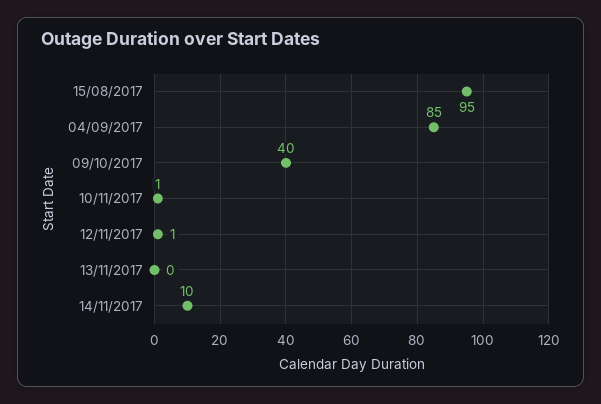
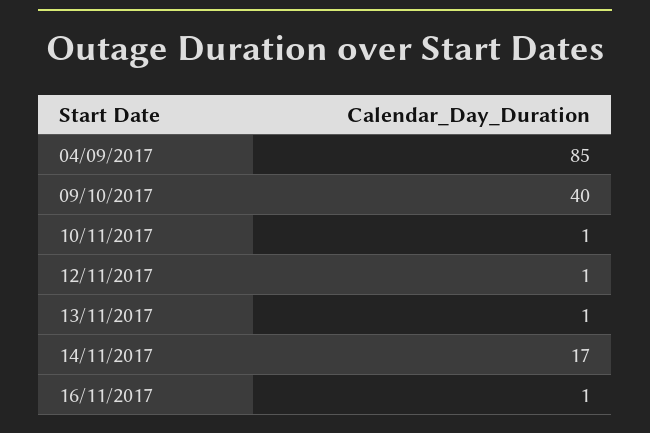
15/08/2017: 95 -> none
13/11/2017: 0 -> 1
14/11/2017: 10 -> 17
16/11/2017: none -> 1

